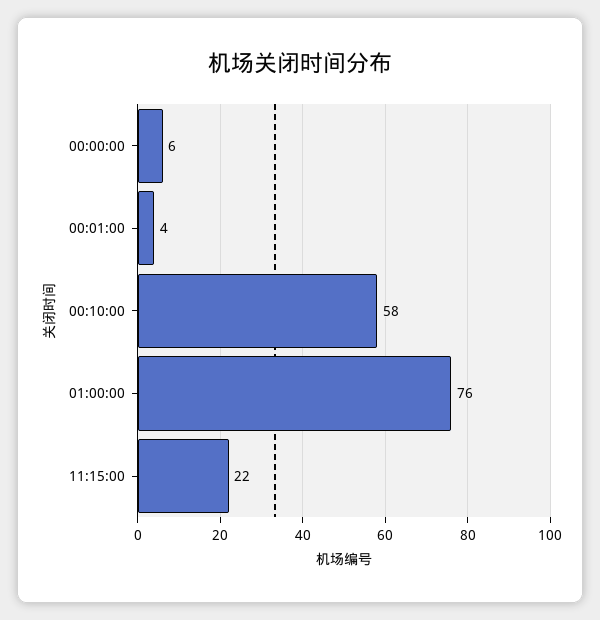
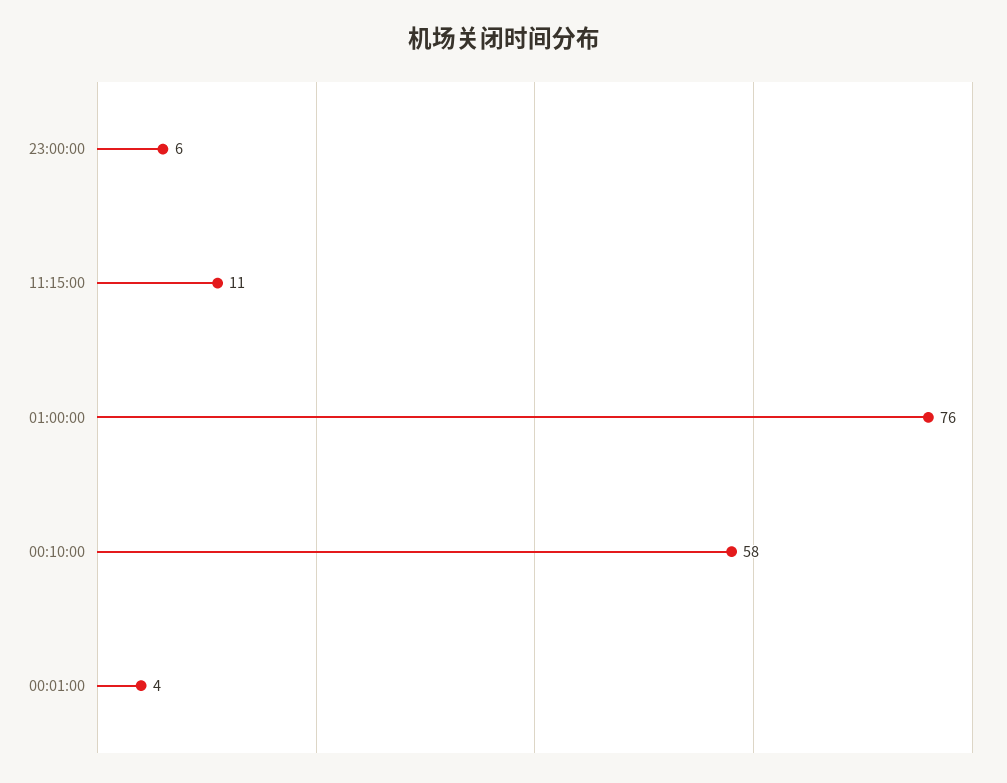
00:00:00: 6 -> none
11:15:00: 22 -> 11
23:00:00: none -> 6

